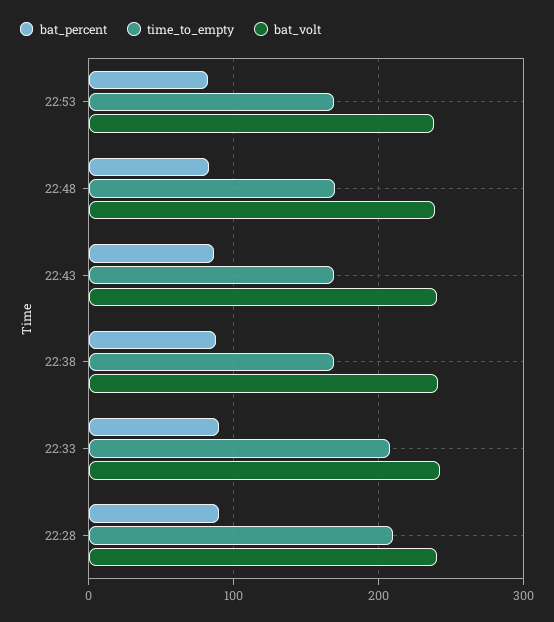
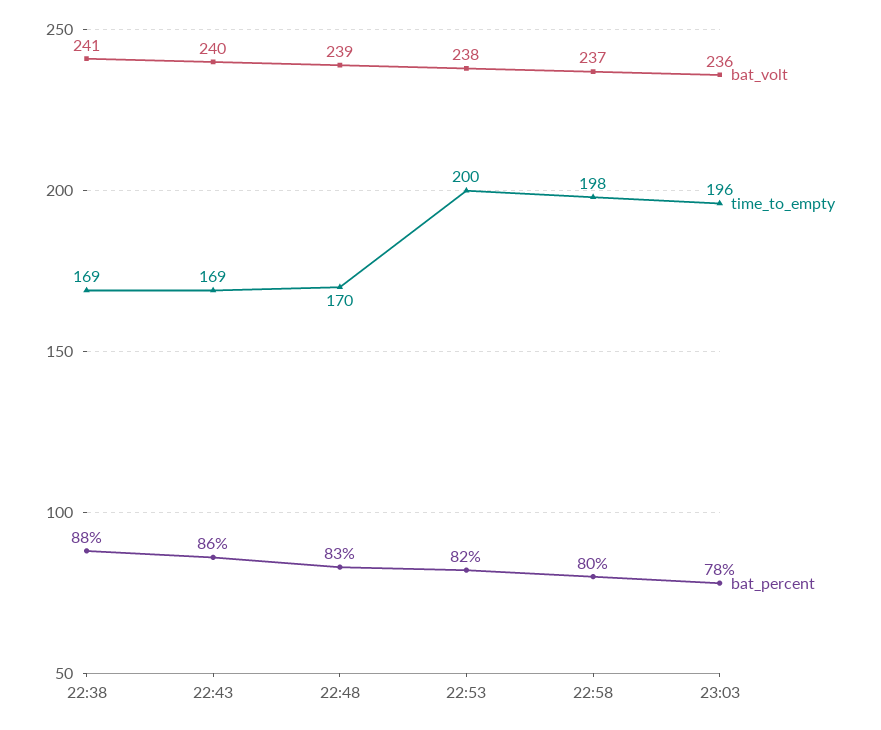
time_to_empty, 22:53: 170 -> 200
bat_percent, 22:33: 90 -> none
time_to_empty, 22:33: 210 -> none
bat_volt, 22:33: 240 -> none
bat_percent, 22:28: 90 -> none
time_to_empty, 22:28: 210 -> none
bat_volt, 22:28: 240 -> none
bat_volt, 22:58: none -> 237
time_to_empty, 22:58: none -> 198
bat_percent, 22:58: none -> 80
bat_volt, 23:03: none -> 236
time_to_empty, 23:03: none -> 196
bat_percent, 23:03: none -> 78

